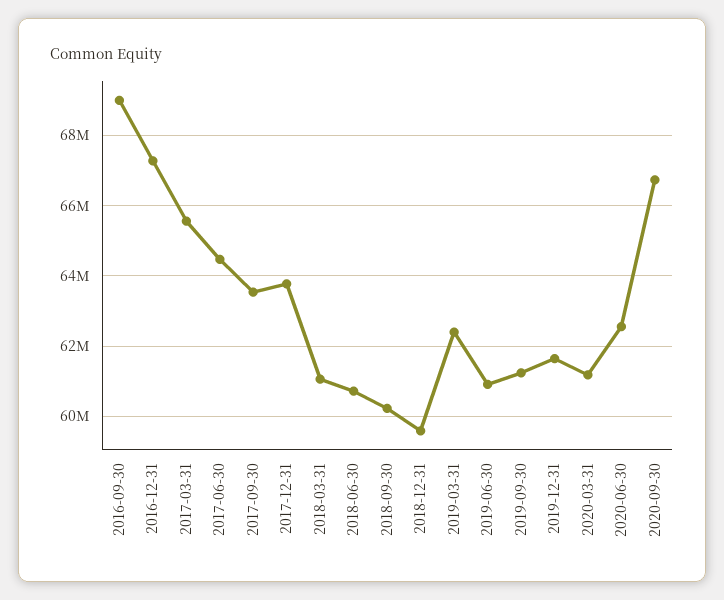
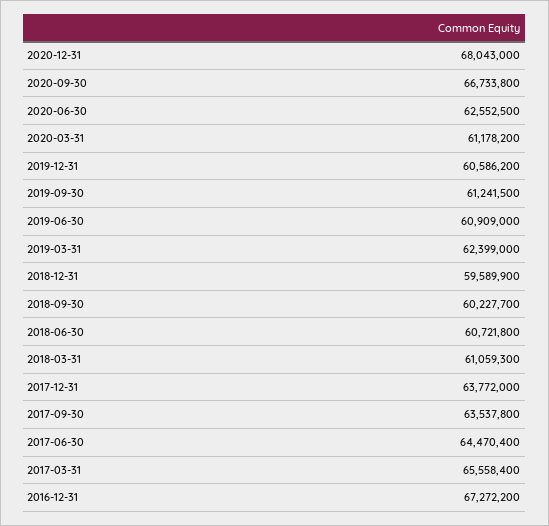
2016-09-30: 69000000 -> none
2019-12-31: 61600000 -> 60586200
2020-12-31: none -> 68043000

